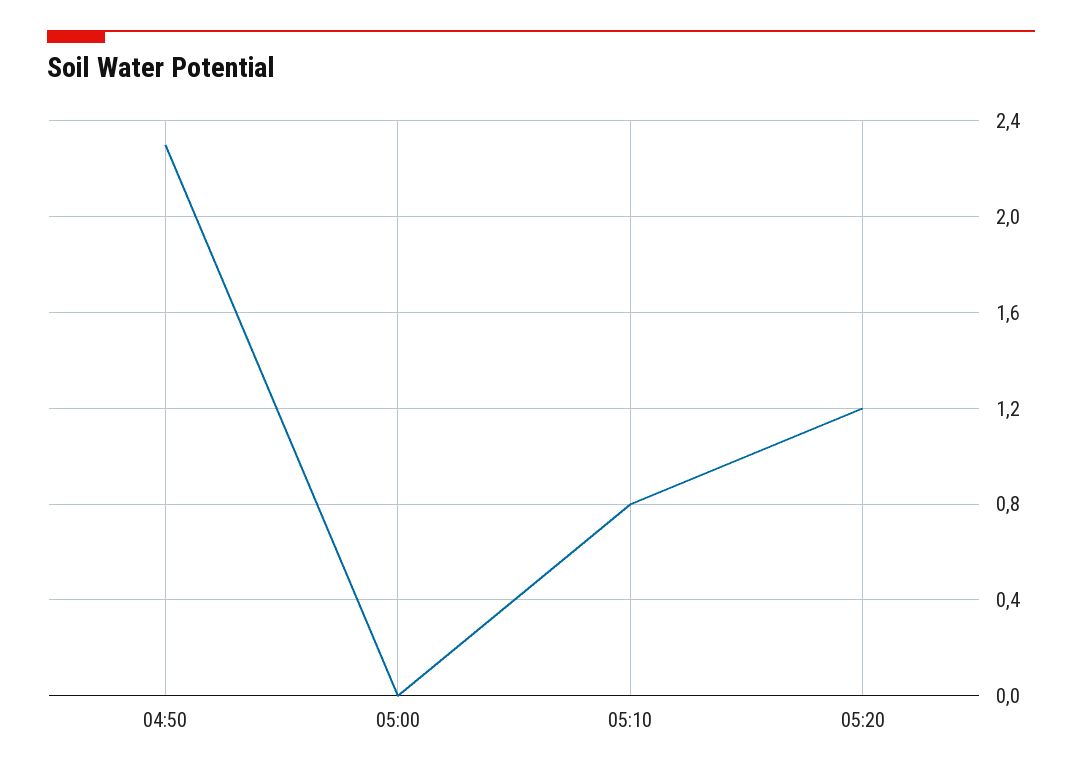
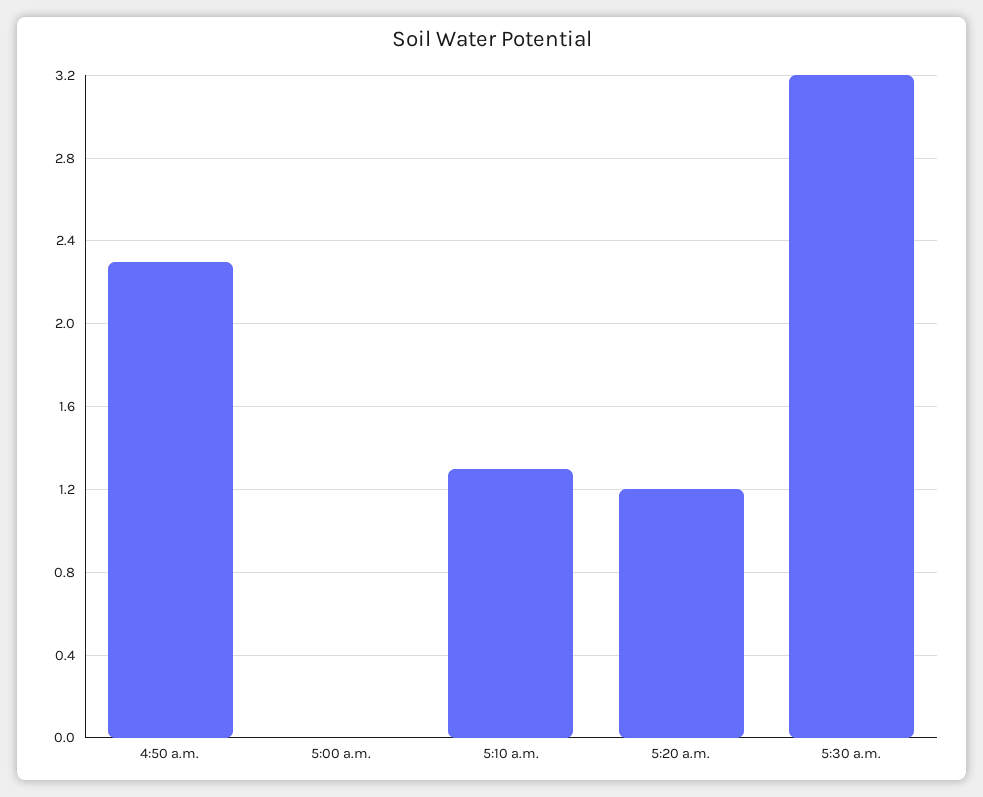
05:10: 0.8 -> 1.3
5:30 a.m.: none -> 3.2

